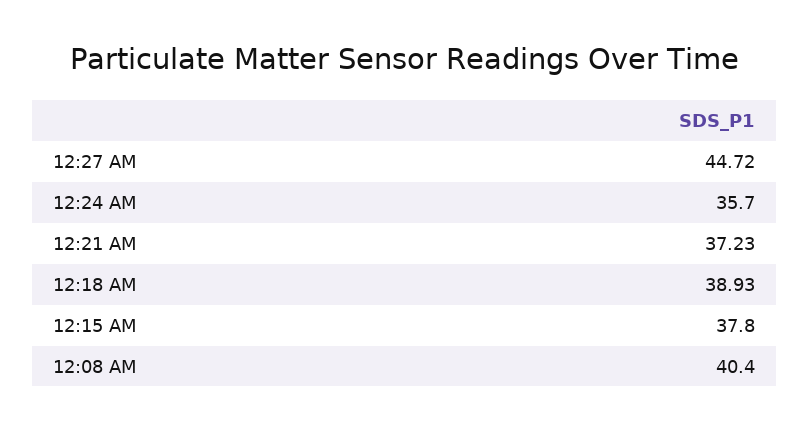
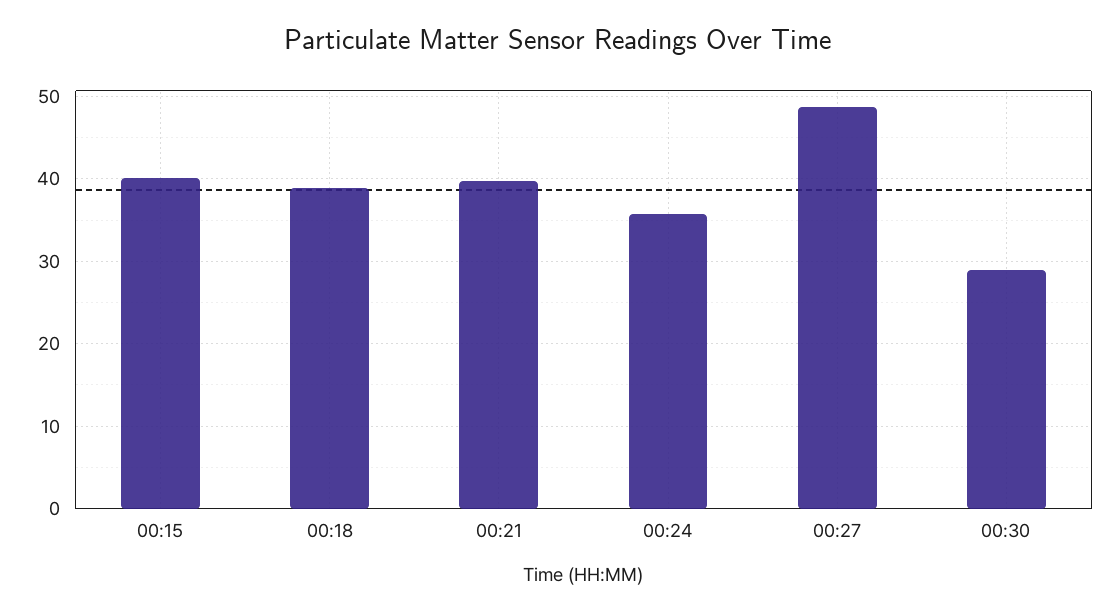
12:27 AM: 44.72 -> 49
12:21 AM: 37.23 -> 40
12:15 AM: 37.8 -> 40
12:08 AM: 40.4 -> none
00:30: none -> 29

